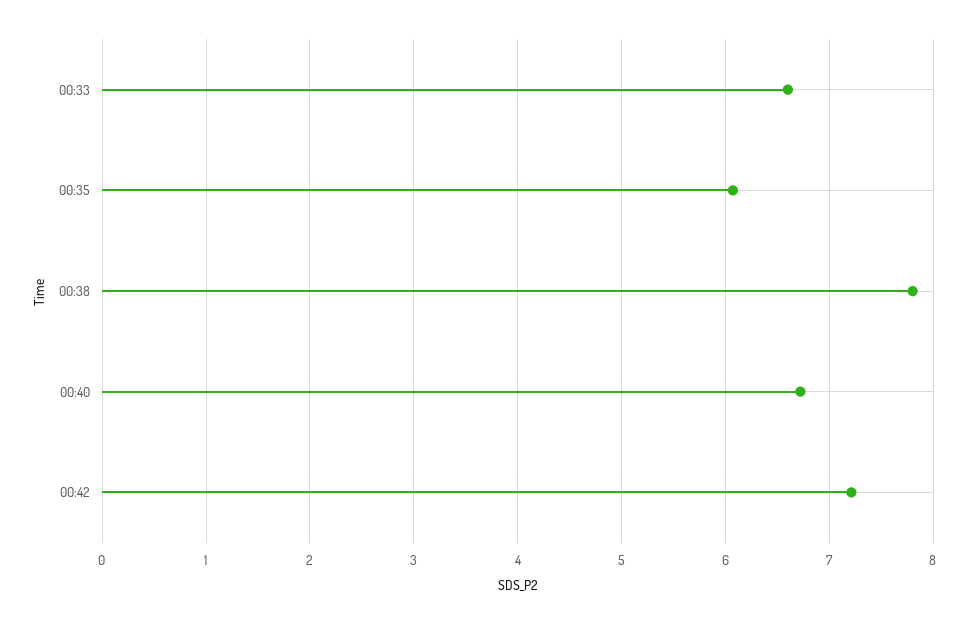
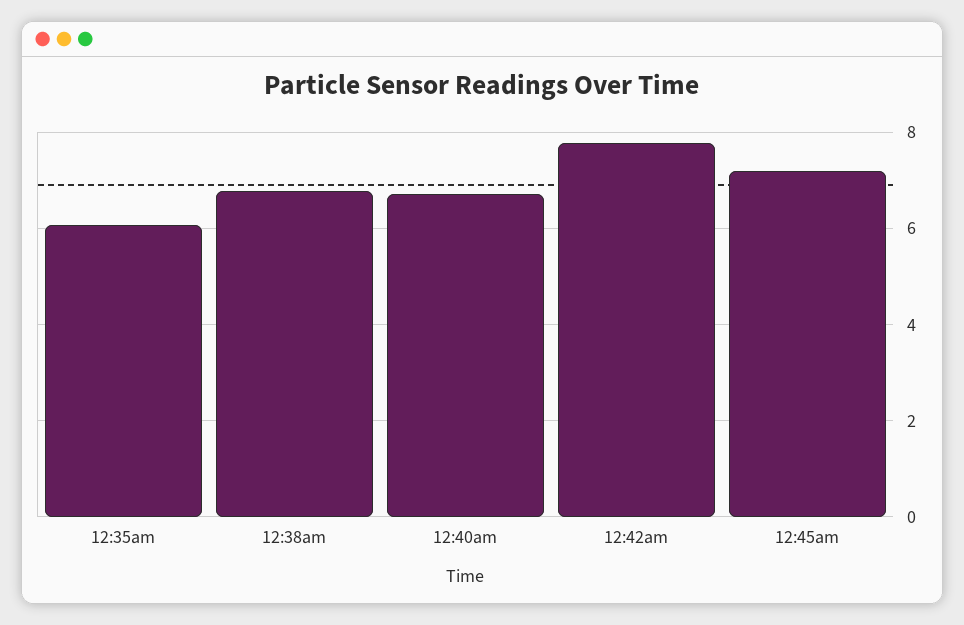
00:33: 6.6 -> none
00:38: 7.8 -> 6.8
00:42: 7.2 -> 7.8
12:45am: none -> 7.2

